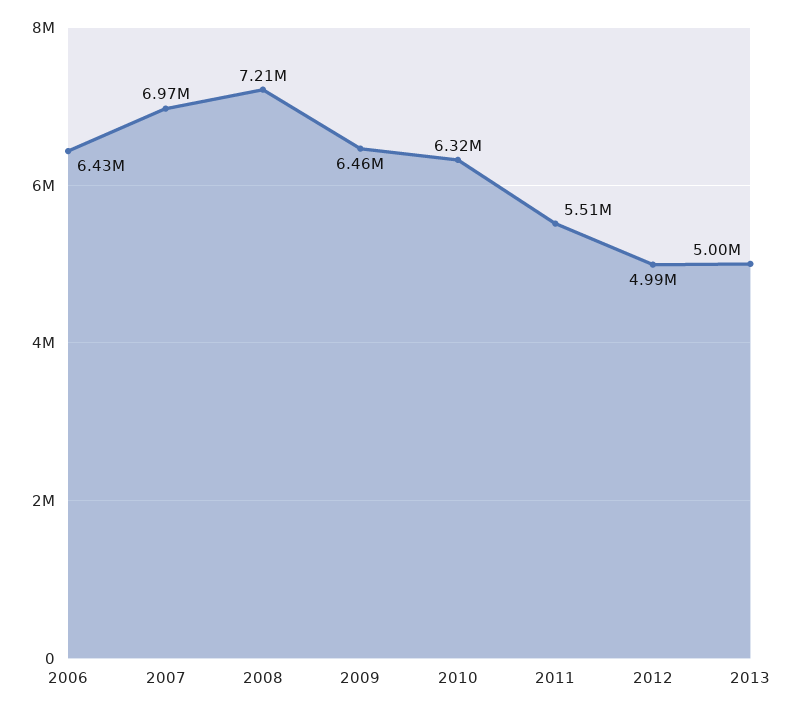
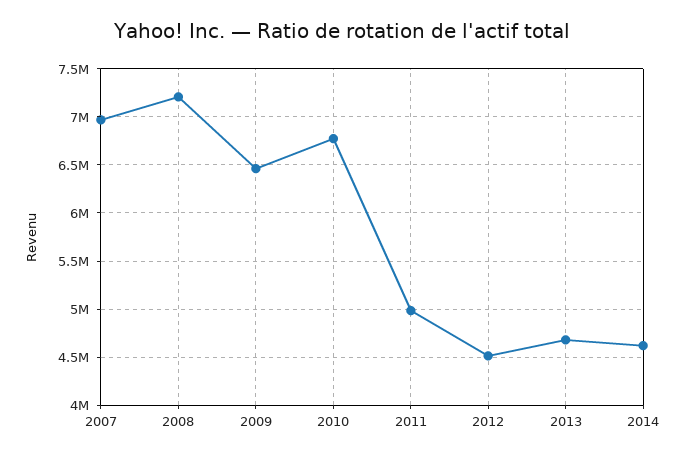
2006: 6430000 -> none
2010: 6320000 -> 6800000
2011: 5510000 -> 5000000
2012: 4990000 -> 4500000
2013: 5000000 -> 4700000
2014: none -> 4600000

